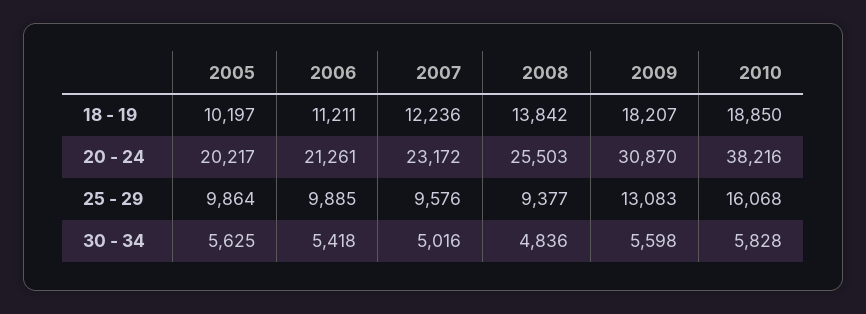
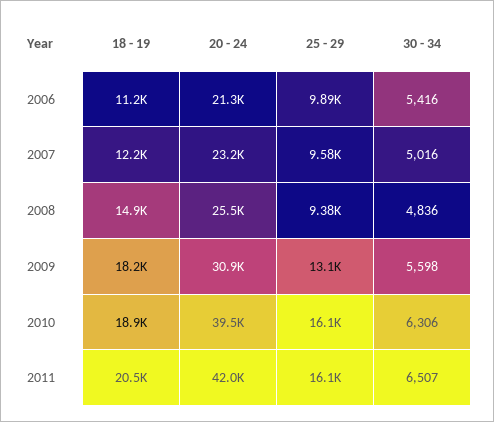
2005, 18 - 19: 10197 -> none
2008, 18 - 19: 13842 -> 14900
2005, 20 - 24: 20217 -> none
2010, 20 - 24: 38216 -> 39500
2005, 25 - 29: 9864 -> none
2005, 30 - 34: 5625 -> none
2006, 30 - 34: 5418 -> 5416
2010, 30 - 34: 5828 -> 6306
2011, 18 - 19: none -> 20500
2011, 20 - 24: none -> 42000
2011, 25 - 29: none -> 16100
2011, 30 - 34: none -> 6507

